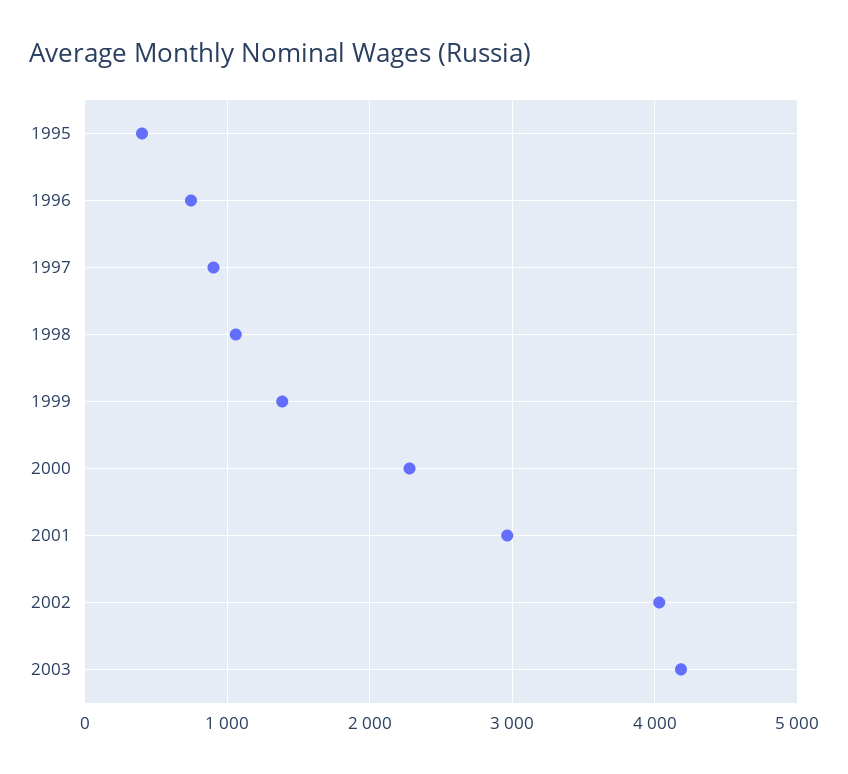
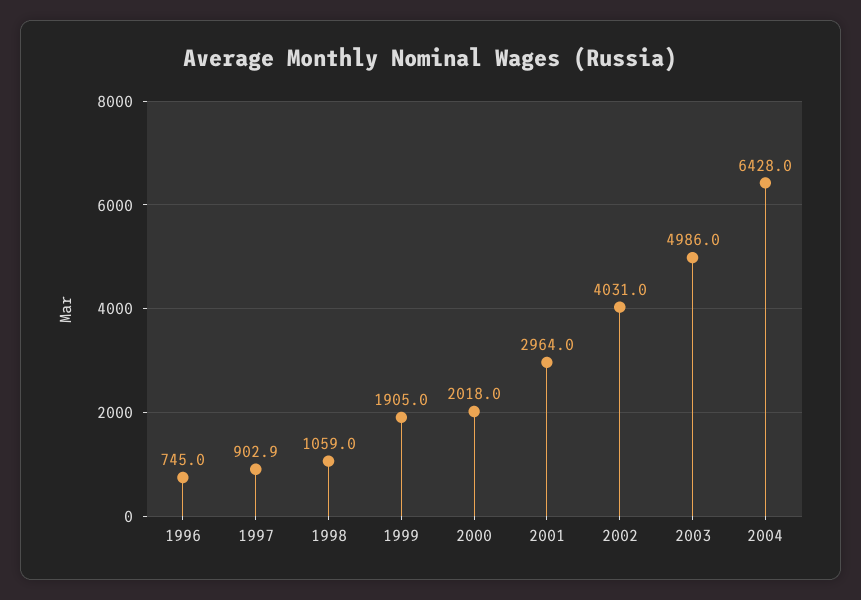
1995: 400 -> none
1999: 1400 -> 1905
2000: 2300 -> 2018
2003: 4200 -> 4986
2004: none -> 6428

